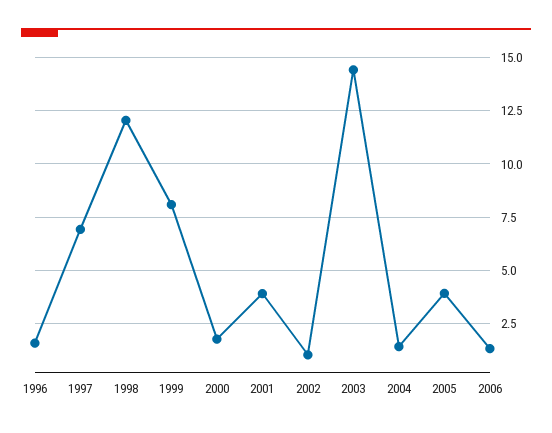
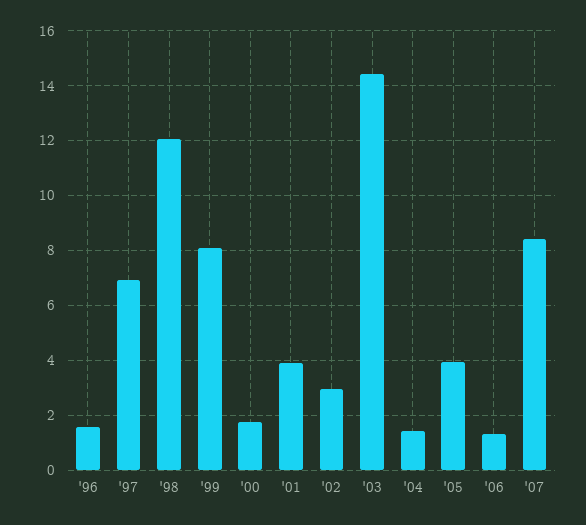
2002: 1 -> 3
'07: none -> 8.5

